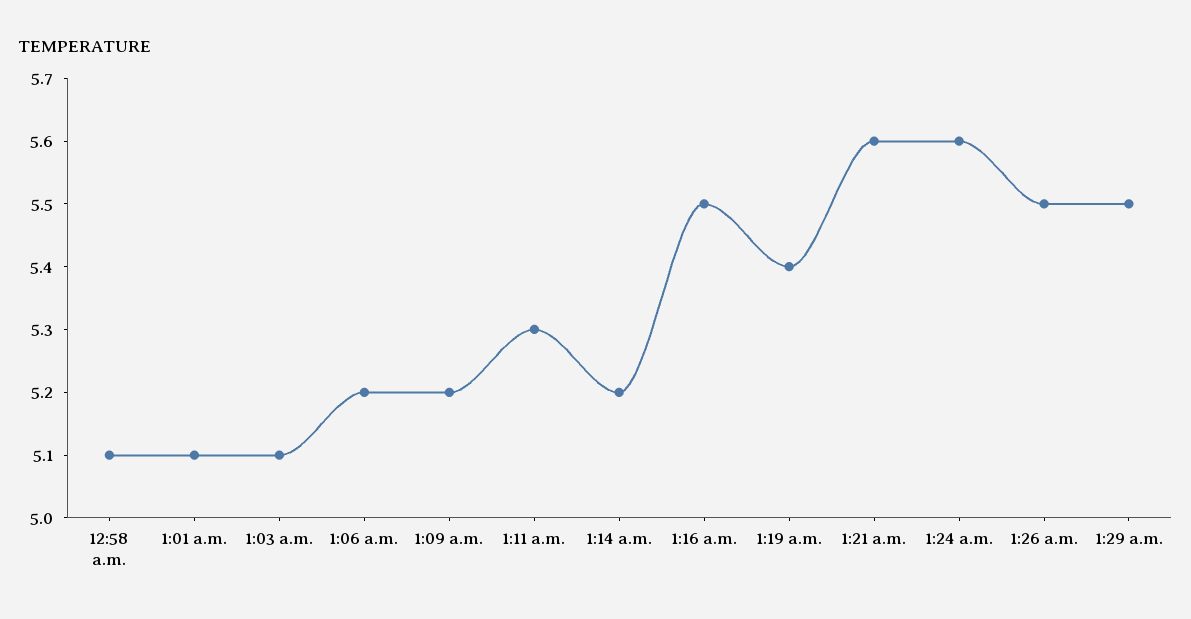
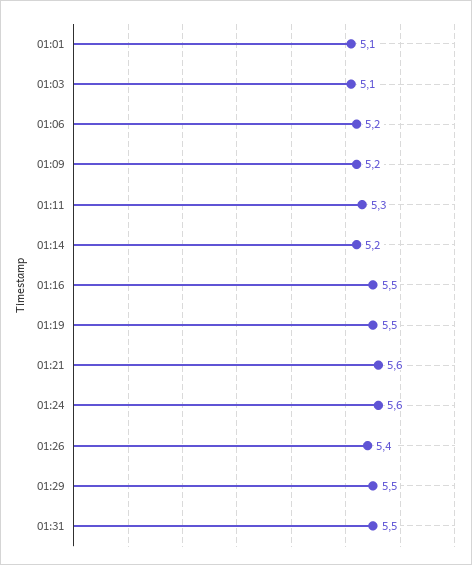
12:58 a.m.: 5.1 -> none
1:19 a.m.: 5.4 -> 5.5
1:26 a.m.: 5.5 -> 5.4
01:31: none -> 5.5

